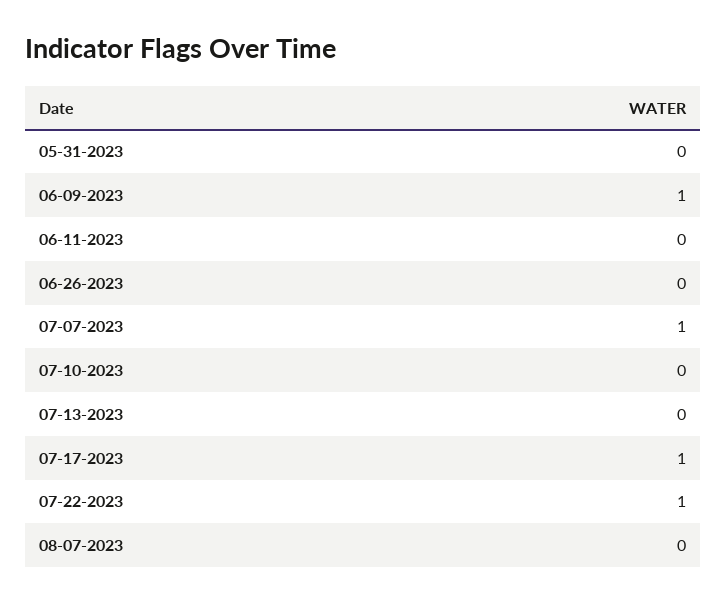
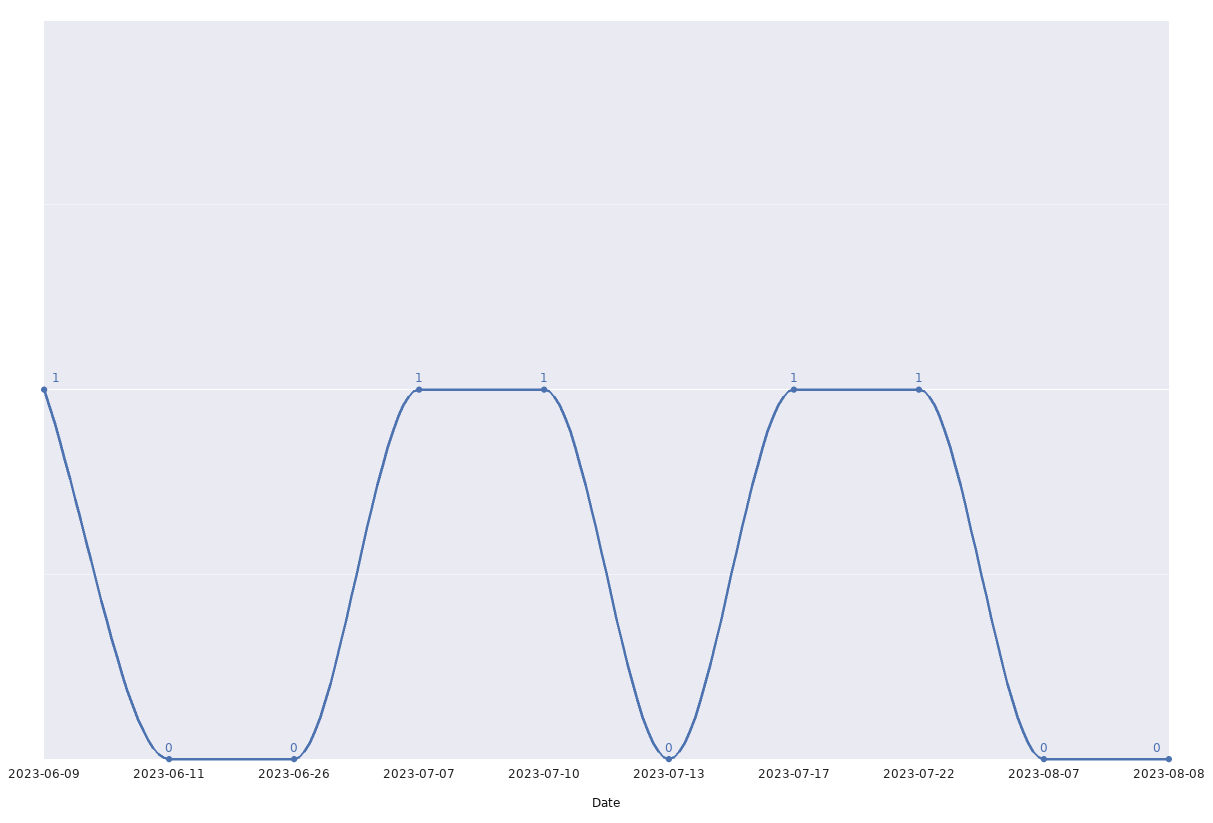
05-31-2023: 0 -> none
07-10-2023: 0 -> 1
2023-08-08: none -> 0

